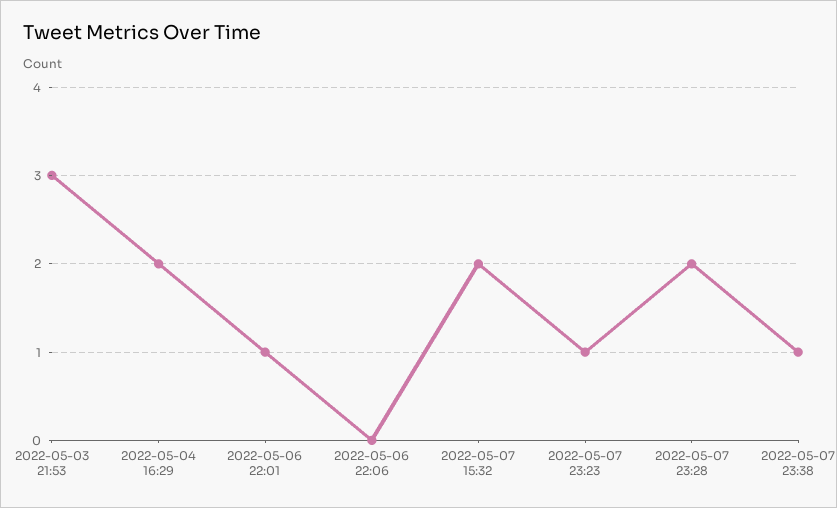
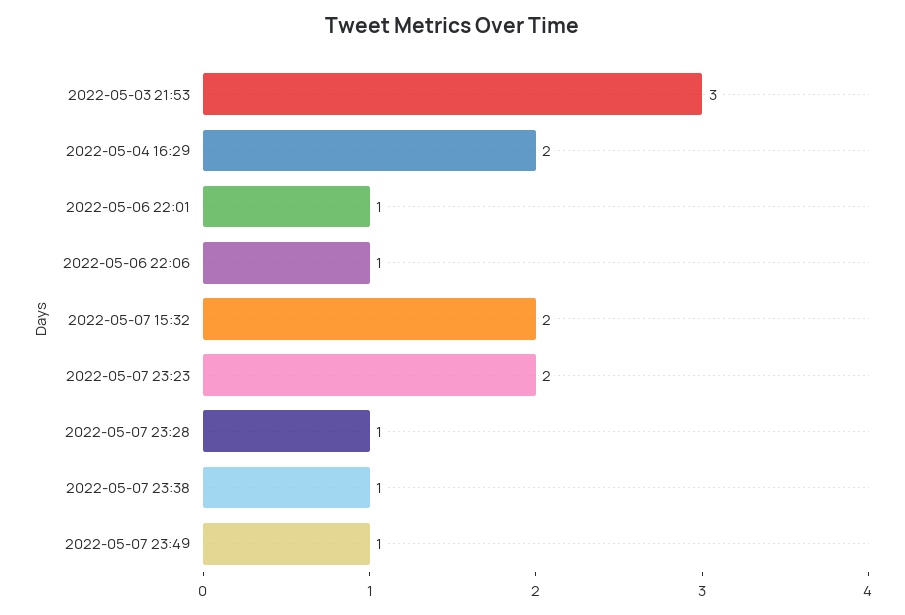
2022-05-06 22:06: 0 -> 1
2022-05-07 23:23: 1 -> 2
2022-05-07 23:28: 2 -> 1
2022-05-07 23:49: none -> 1

